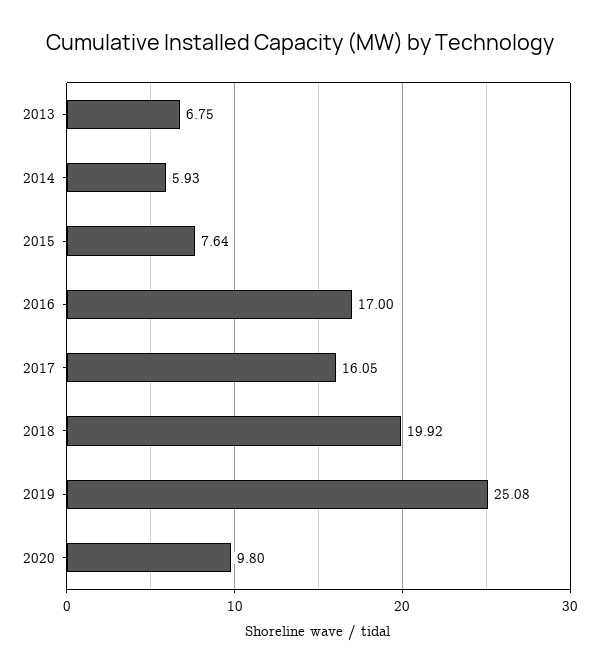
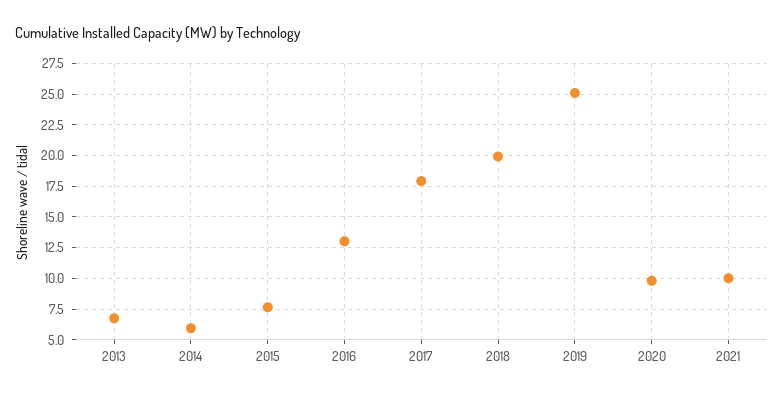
2016: 17 -> 13
2017: 16.05 -> 18
2021: none -> 10

